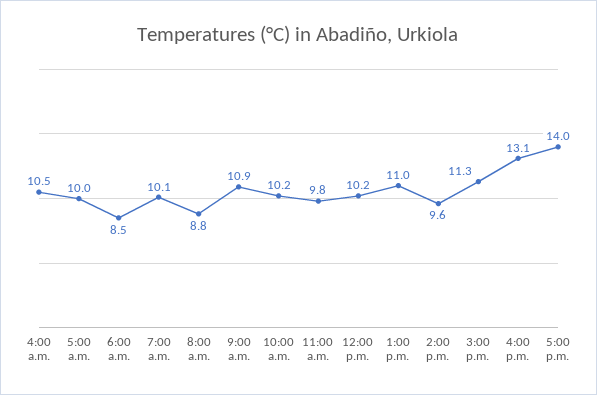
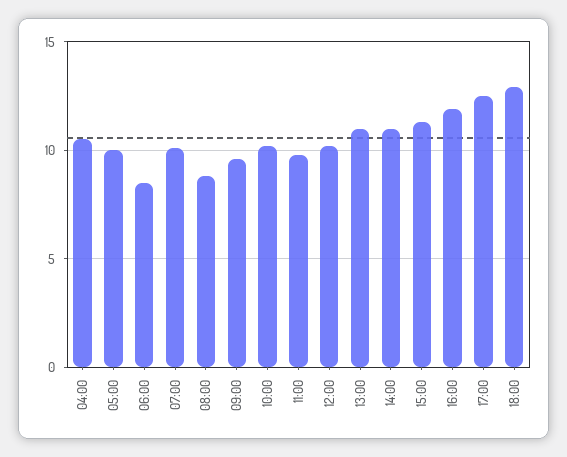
9:00 a.m.: 10.9 -> 9.5
2:00 p.m.: 9.6 -> 11
4:00 p.m.: 13.1 -> 12
5:00 p.m.: 14 -> 12.5
18:00: none -> 13

